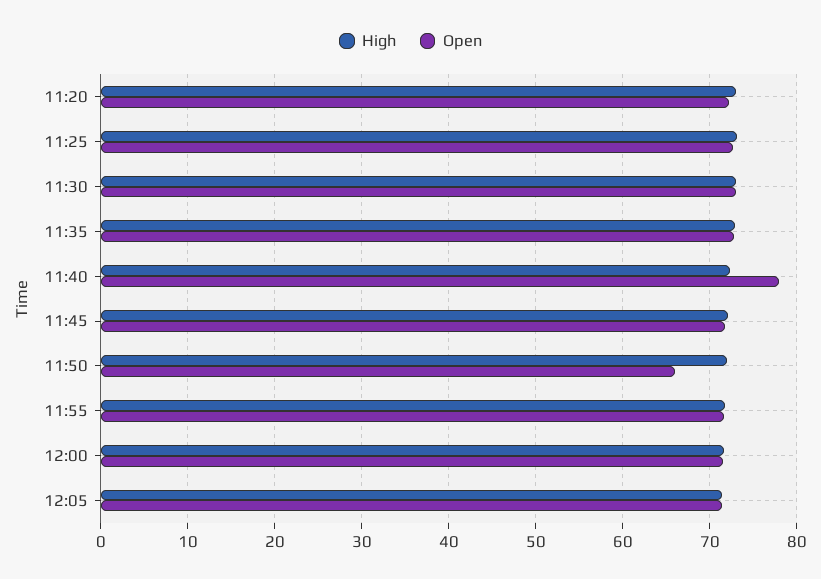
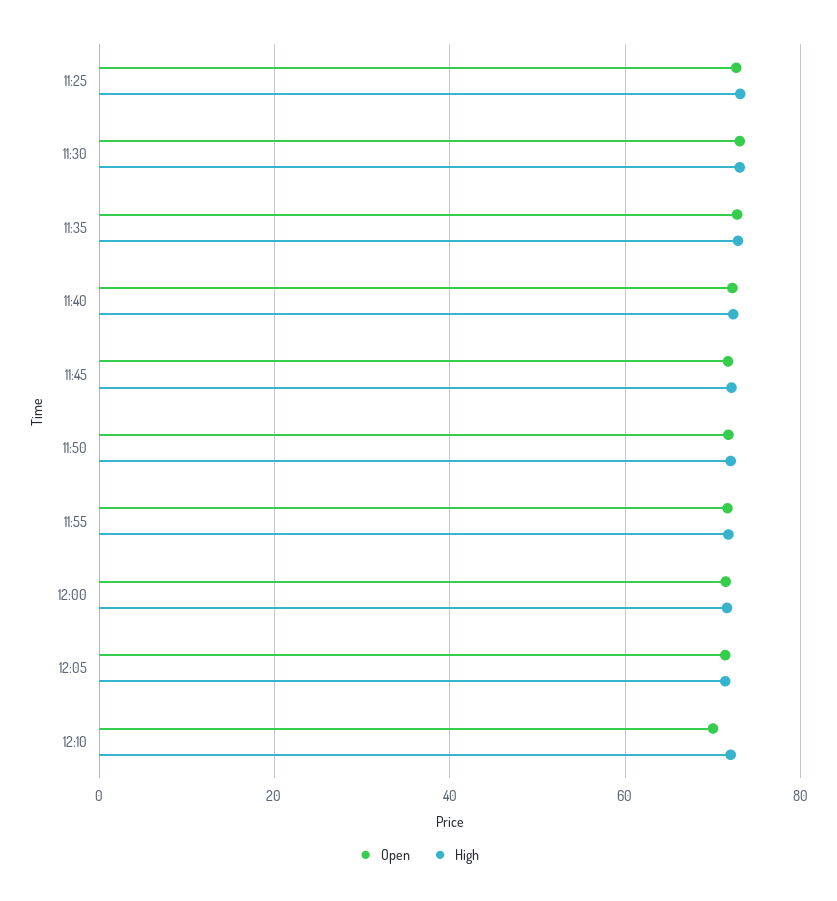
High, 11:20: 73 -> none
Open, 11:20: 72 -> none
Open, 11:40: 78 -> 72
Open, 11:50: 66 -> 72
Open, 12:10: none -> 70
High, 12:10: none -> 72

